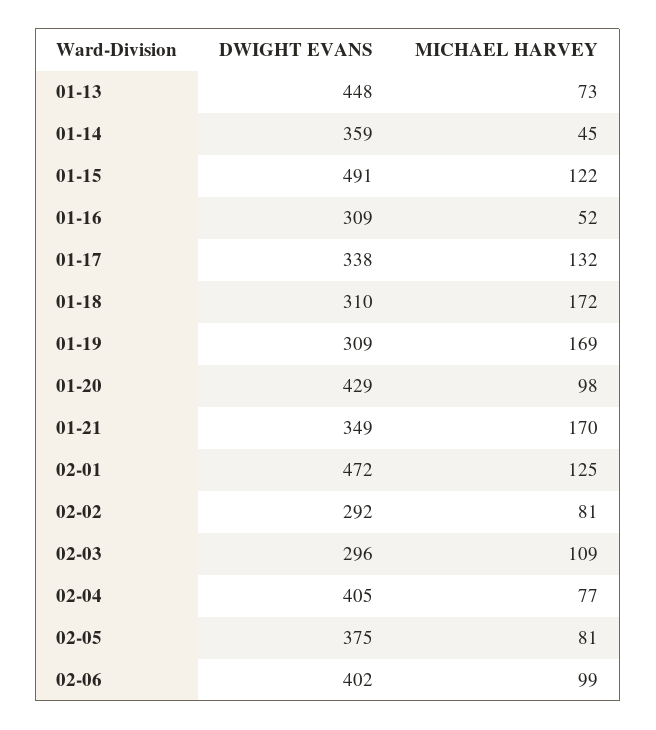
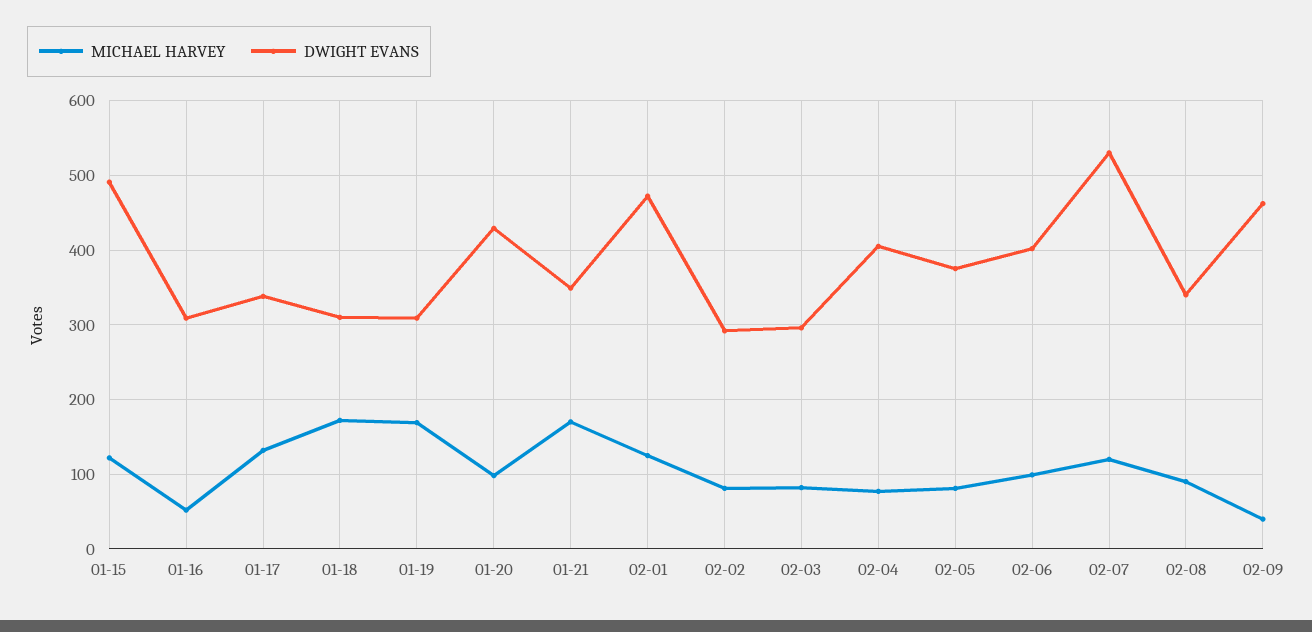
DWIGHT EVANS, 01-13: 448 -> none
MICHAEL HARVEY, 01-13: 73 -> none
DWIGHT EVANS, 01-14: 359 -> none
MICHAEL HARVEY, 01-14: 45 -> none
MICHAEL HARVEY, 02-03: 109 -> 80
MICHAEL HARVEY, 02-07: none -> 120
DWIGHT EVANS, 02-07: none -> 530
MICHAEL HARVEY, 02-08: none -> 90
DWIGHT EVANS, 02-08: none -> 340
MICHAEL HARVEY, 02-09: none -> 40
DWIGHT EVANS, 02-09: none -> 460

